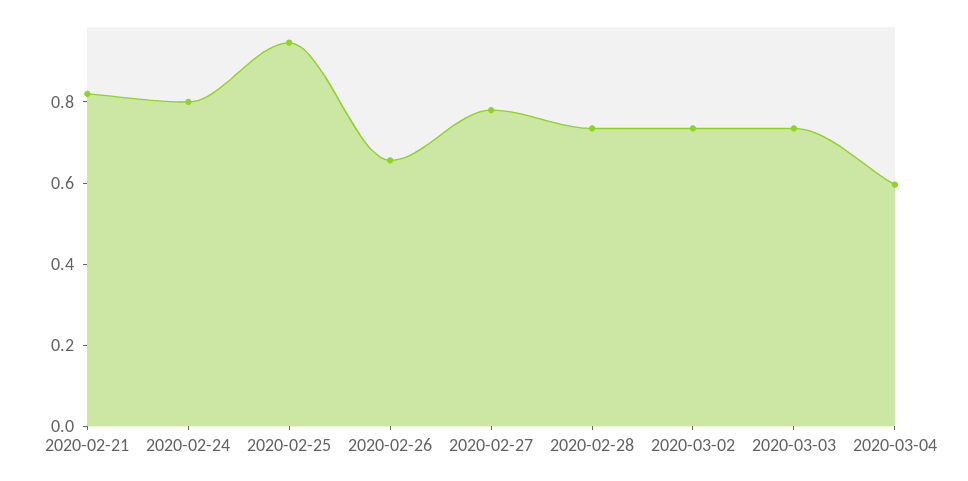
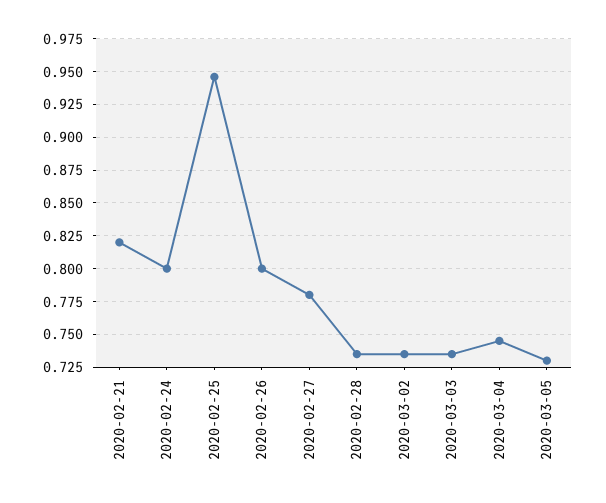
2020-02-26: 0.65 -> 0.8
2020-03-04: 0.6 -> 0.745
2020-03-05: none -> 0.73

